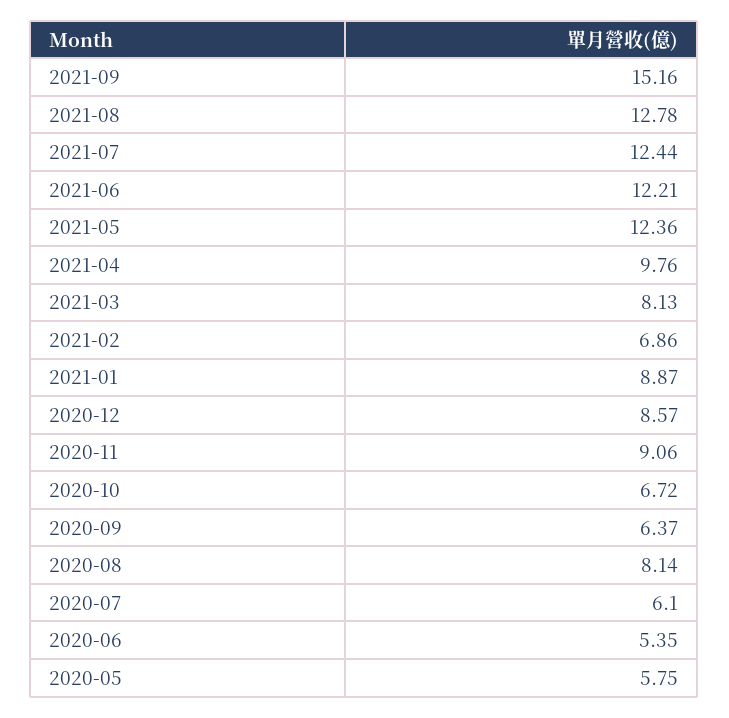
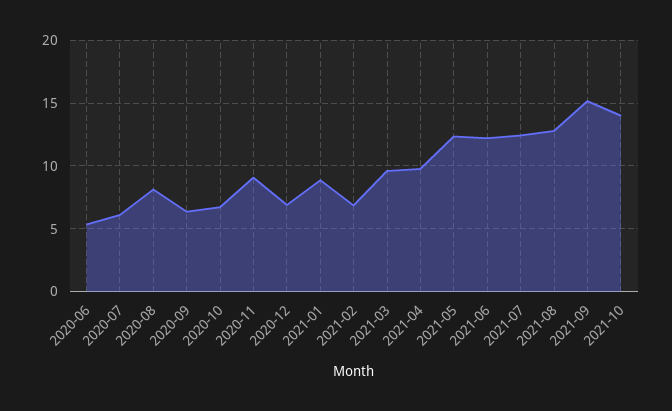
2021-03: 8.13 -> 9.5
2020-12: 8.57 -> 7
2020-05: 5.75 -> none
2021-10: none -> 14

